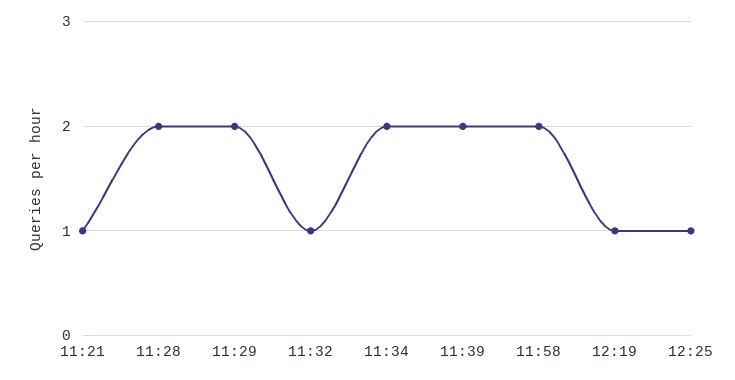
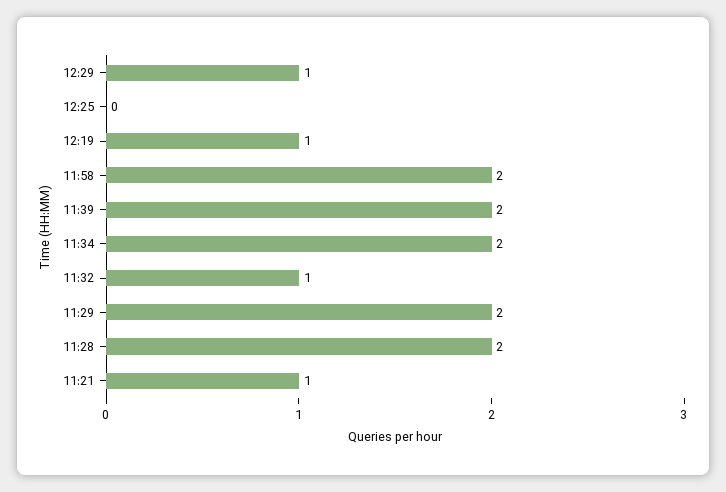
12:25: 1 -> 0
12:29: none -> 1

